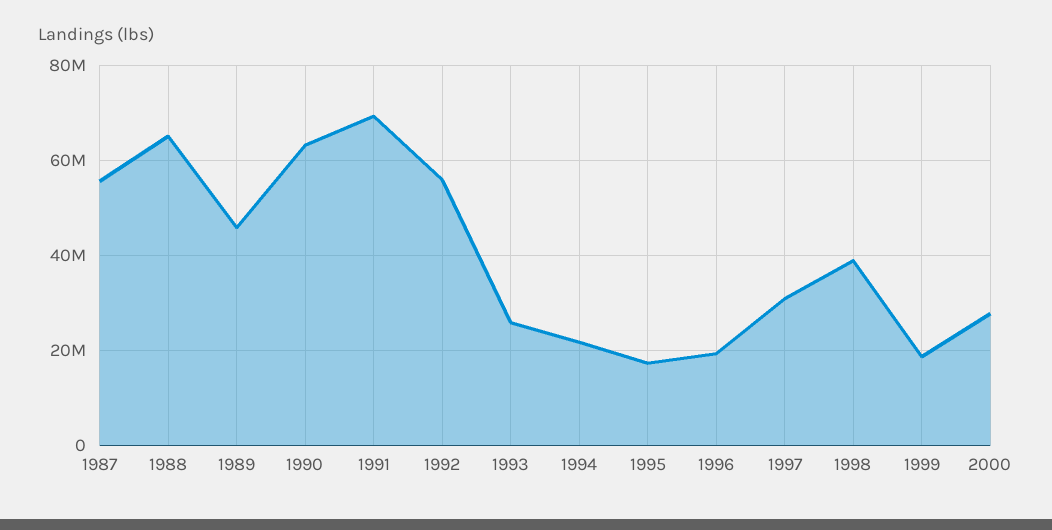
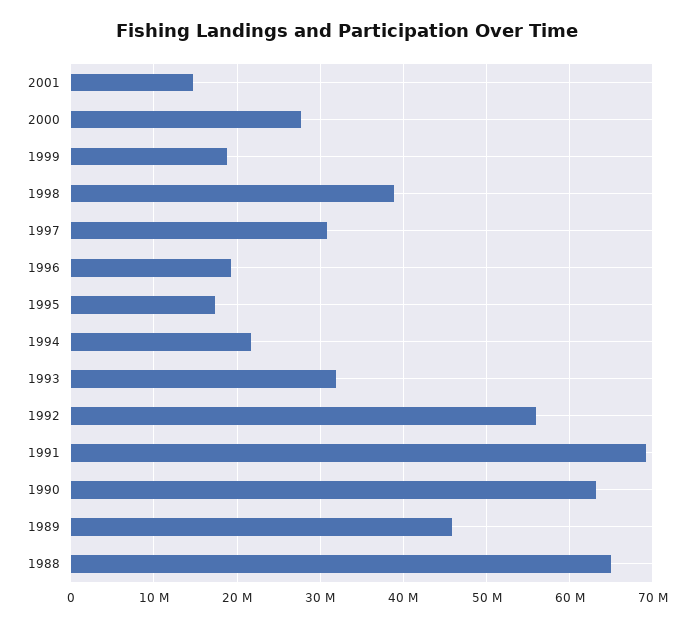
1987: 56000000 -> none
1993: 26000000 -> 32000000
2001: none -> 15000000

